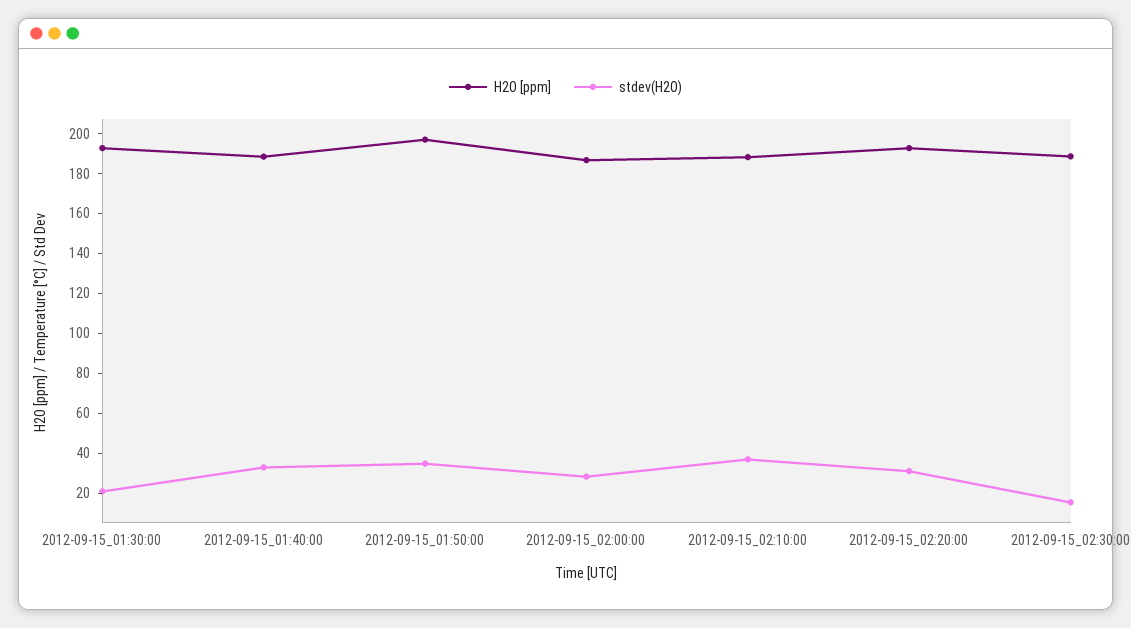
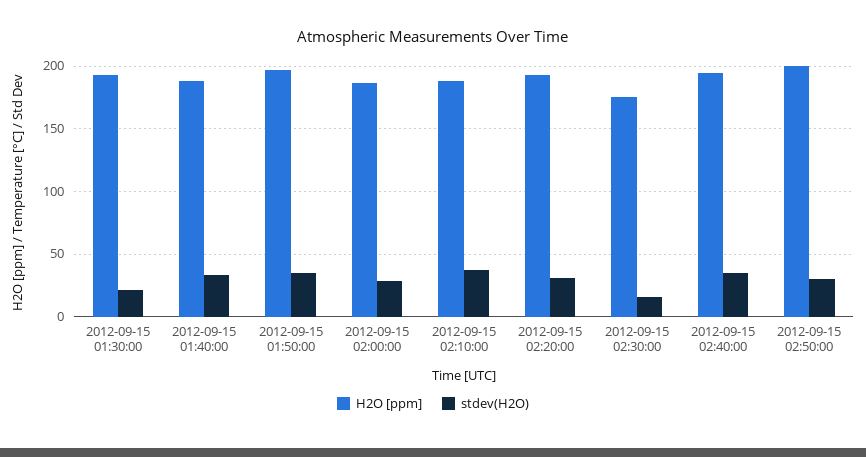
H2O [ppm], 2012-09-15_02:30:00: 190 -> 175
H2O [ppm], 2012-09-15 02:40:00: none -> 195
stdev(H2O), 2012-09-15 02:40:00: none -> 35
H2O [ppm], 2012-09-15 02:50:00: none -> 200
stdev(H2O), 2012-09-15 02:50:00: none -> 30

